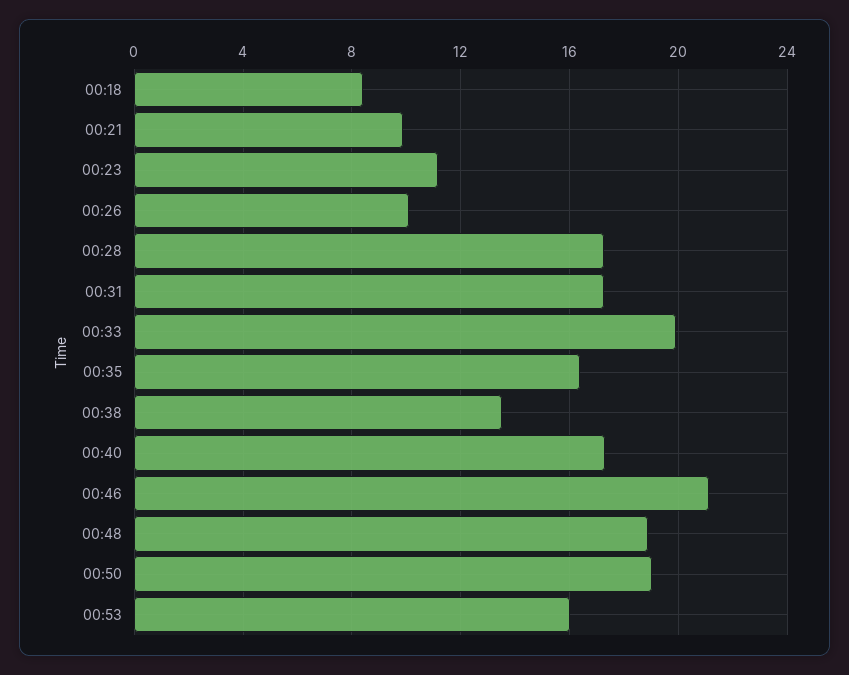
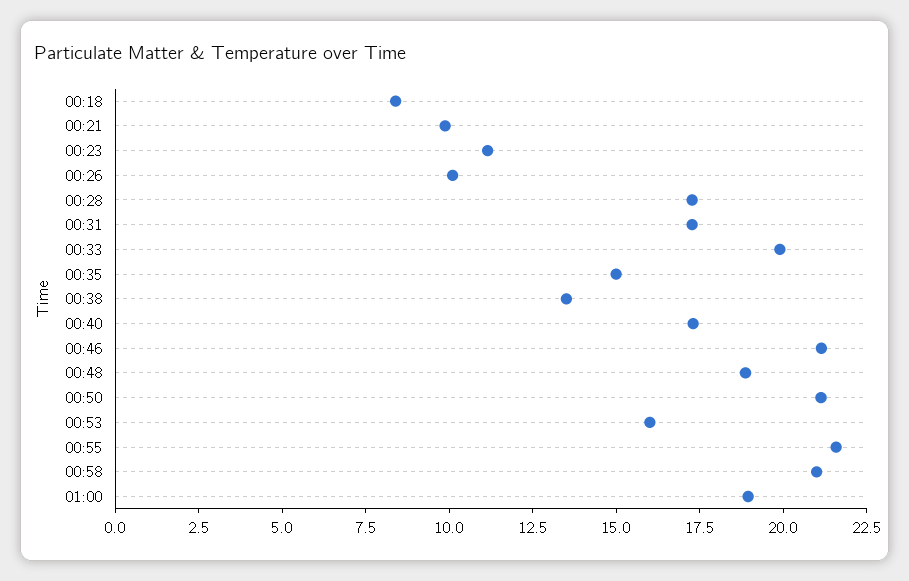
00:35: 16.5 -> 15
00:50: 19 -> 21
00:55: none -> 21.5
00:58: none -> 21
01:00: none -> 19

